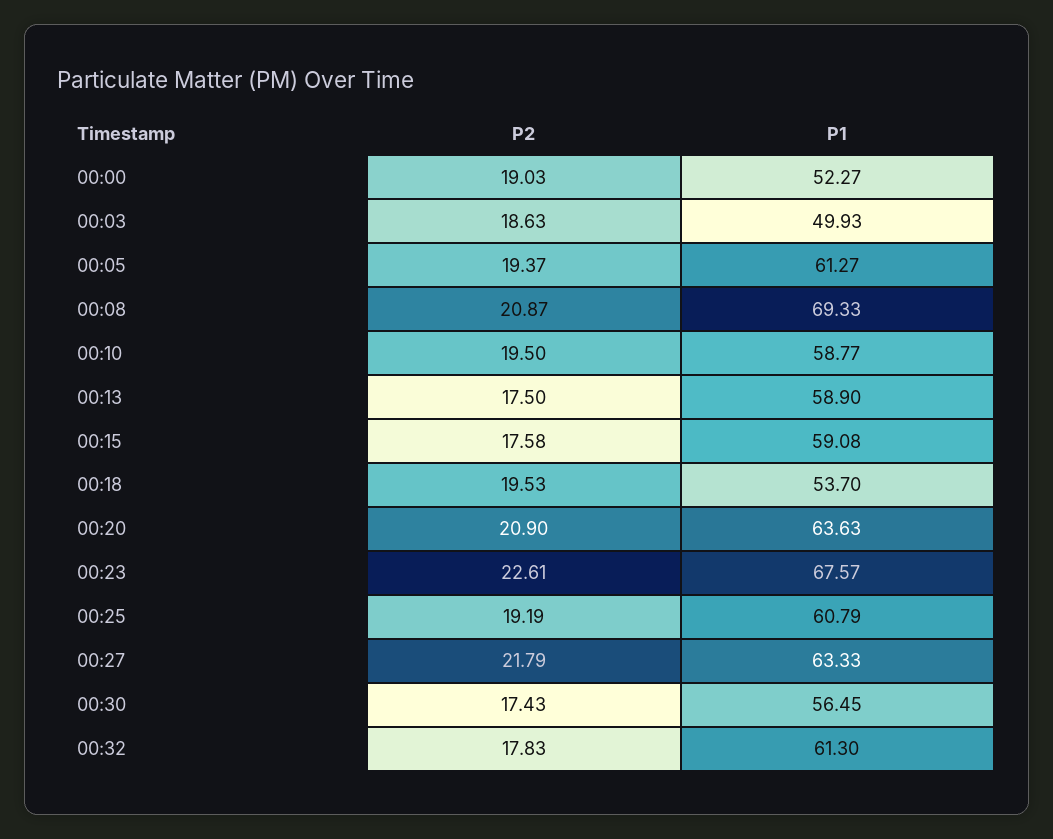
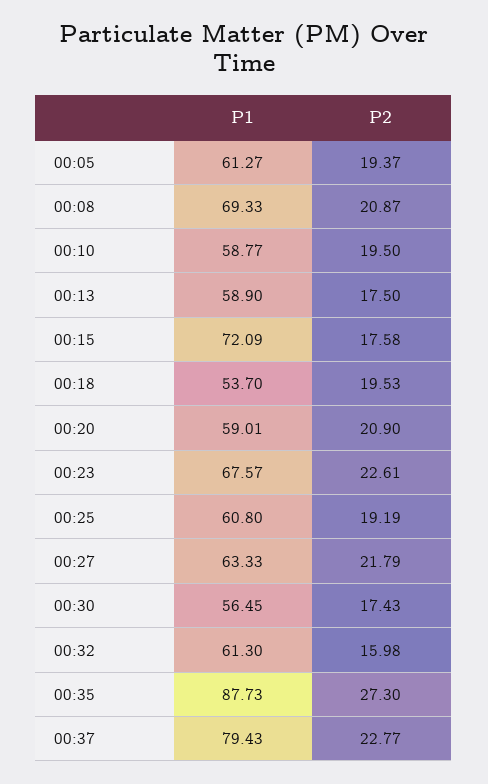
P2, 00:00: 19.03 -> none
P1, 00:00: 52.27 -> none
P2, 00:03: 18.63 -> none
P1, 00:03: 49.93 -> none
P1, 00:15: 59.08 -> 72.09
P1, 00:20: 63.63 -> 59.01
P1, 00:25: 60.79 -> 60.8
P2, 00:32: 17.83 -> 15.98
P1, 00:35: none -> 87.73
P2, 00:35: none -> 27.3
P1, 00:37: none -> 79.43
P2, 00:37: none -> 22.77

